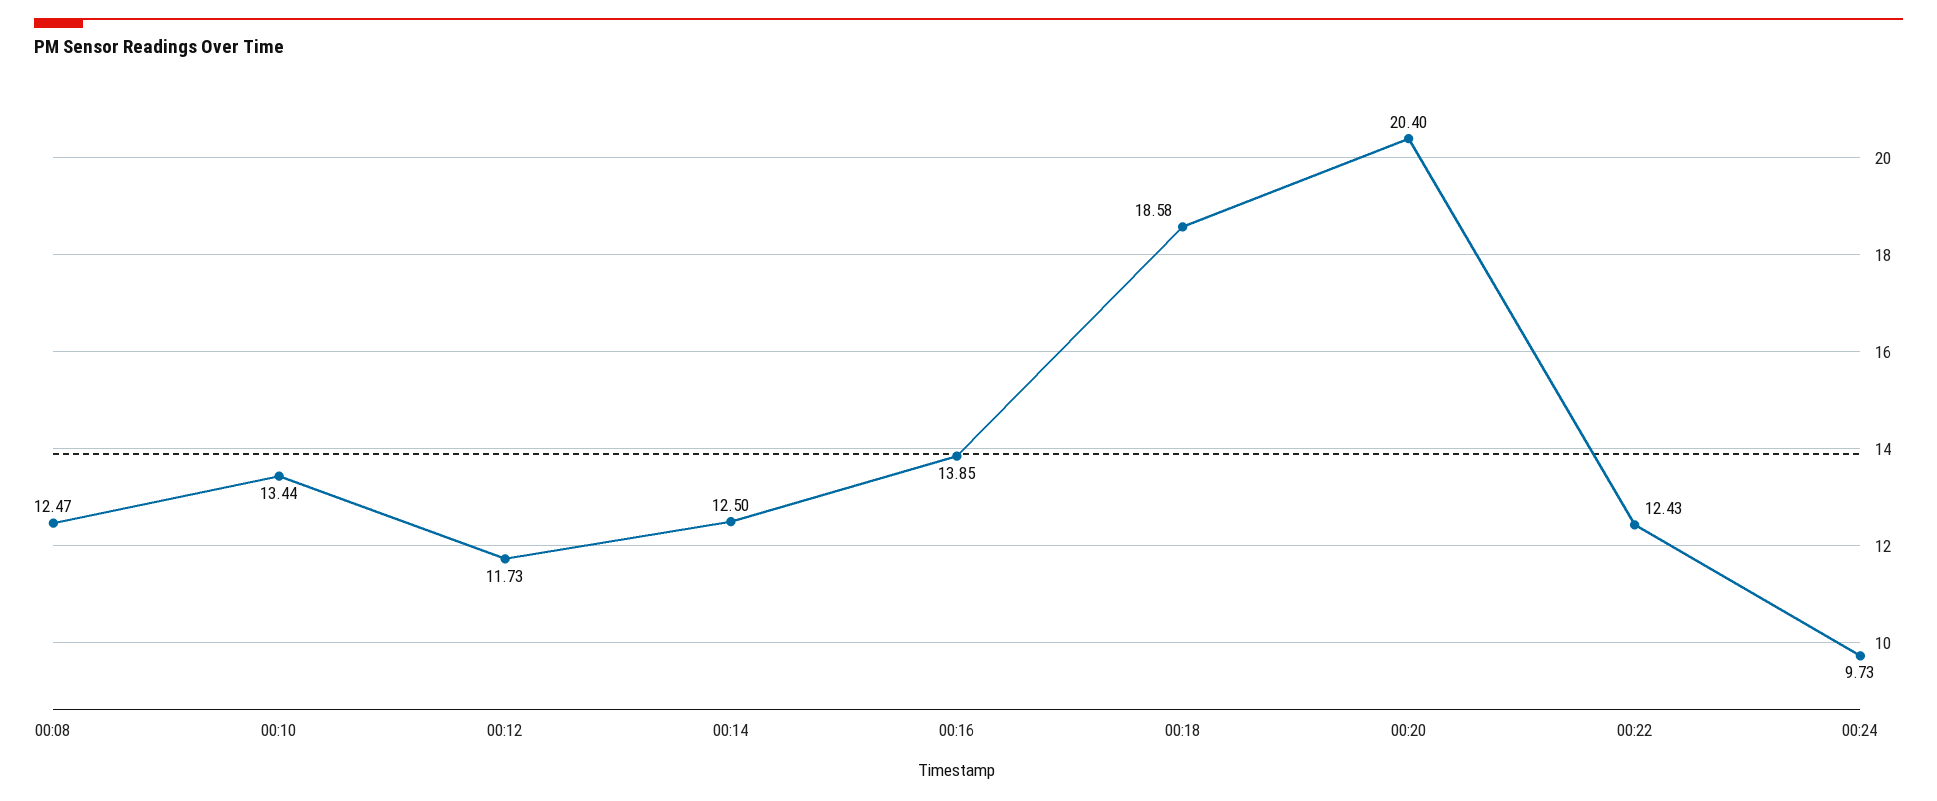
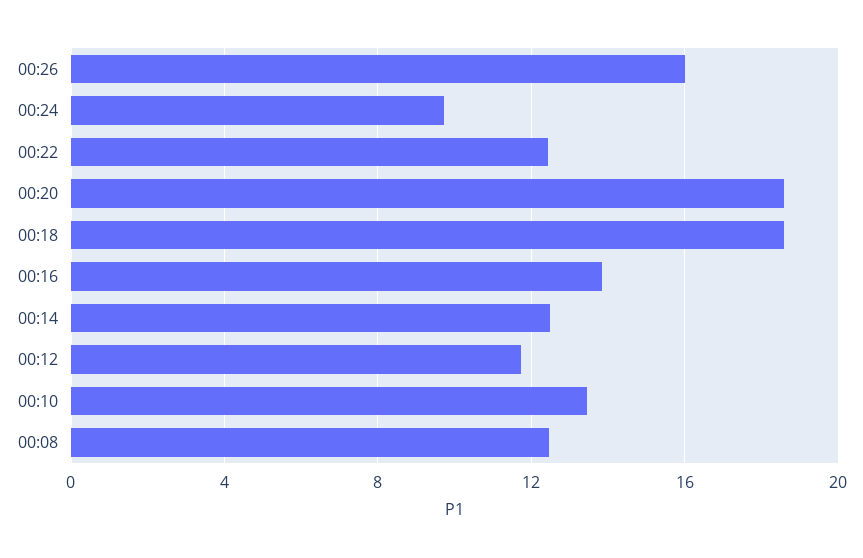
00:20: 20.4 -> 18.5
00:26: none -> 16

